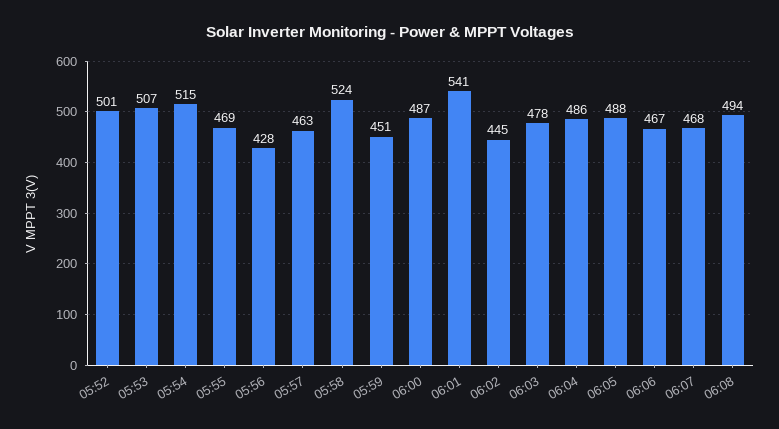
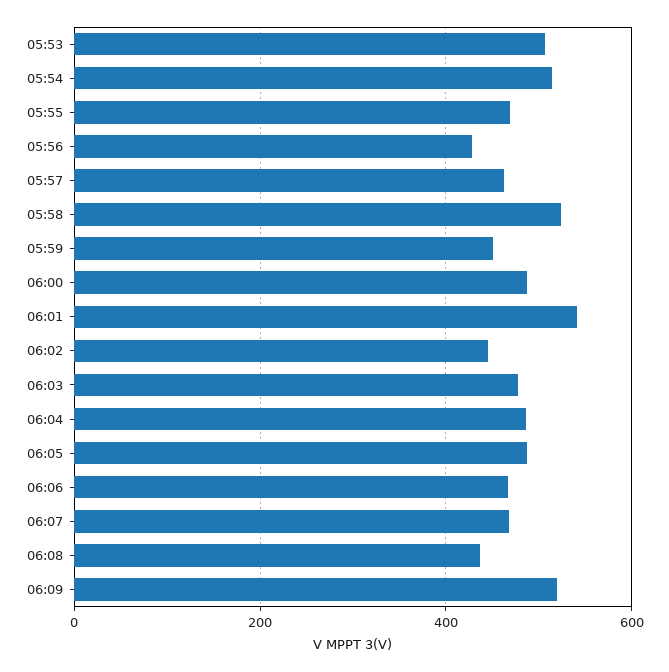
05:52: 501 -> none
06:08: 494 -> 440
06:09: none -> 520

